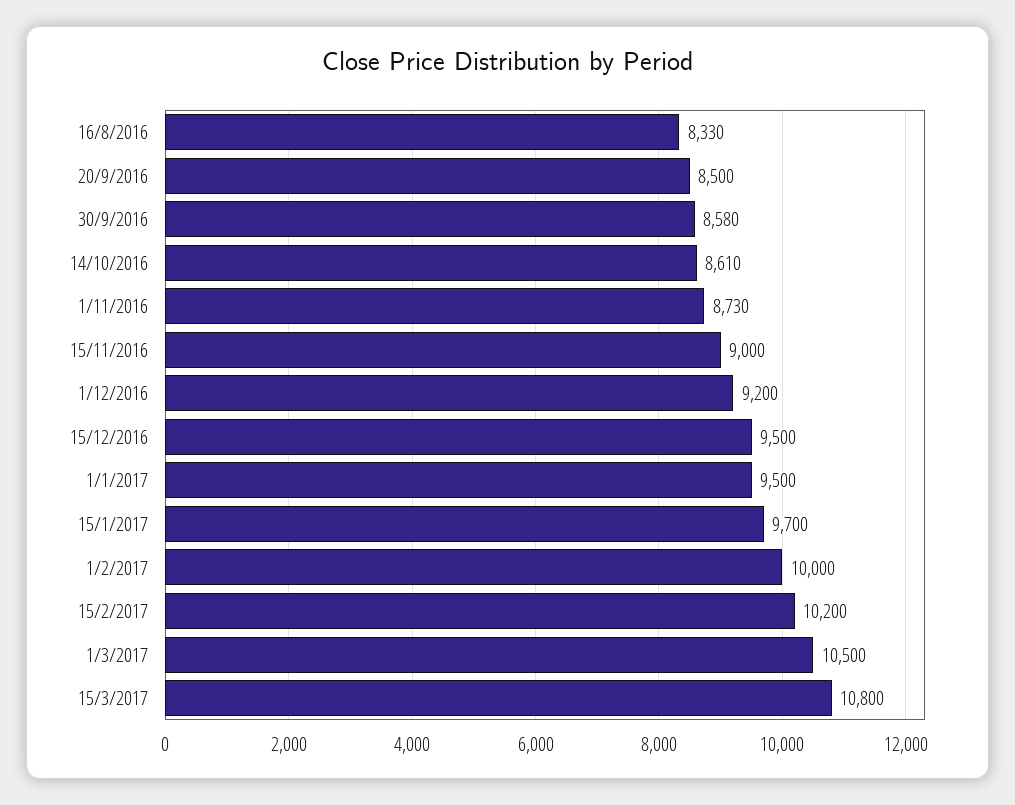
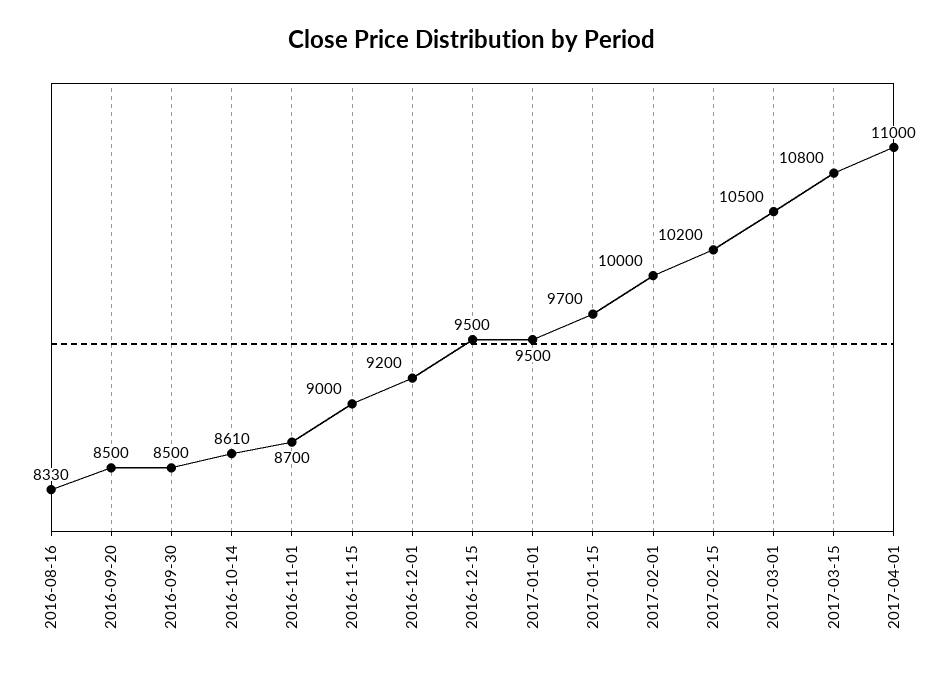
30/9/2016: 8580 -> 8500
1/11/2016: 8730 -> 8700
2017-04-01: none -> 11000

